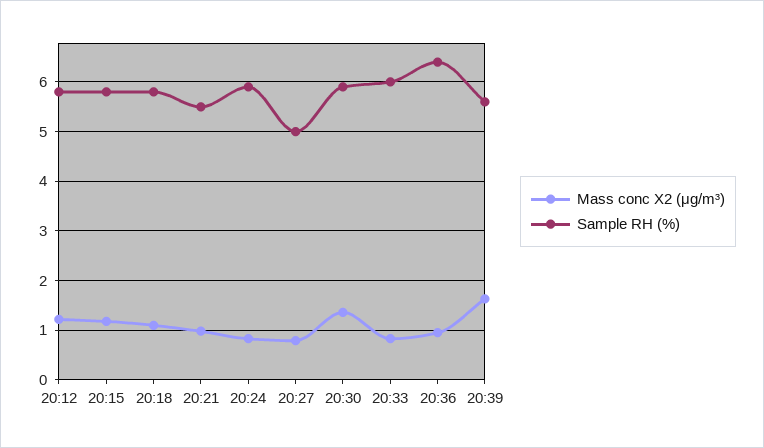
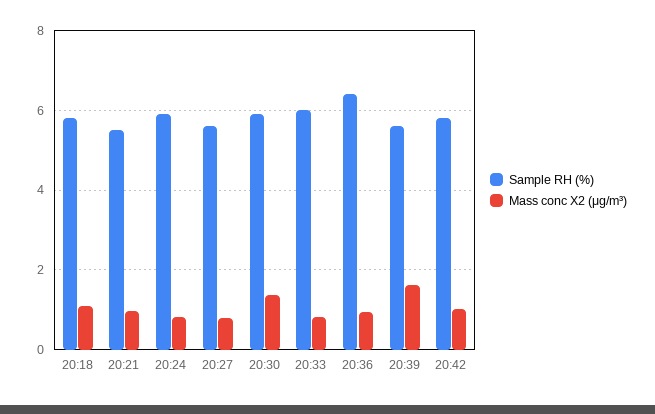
Mass conc X2 (μg/m³), 20:12: 1.2 -> none
Sample RH (%), 20:12: 5.8 -> none
Mass conc X2 (μg/m³), 20:15: 1.2 -> none
Sample RH (%), 20:15: 5.8 -> none
Sample RH (%), 20:27: 5 -> 5.6
Sample RH (%), 20:42: none -> 5.8
Mass conc X2 (μg/m³), 20:42: none -> 1

